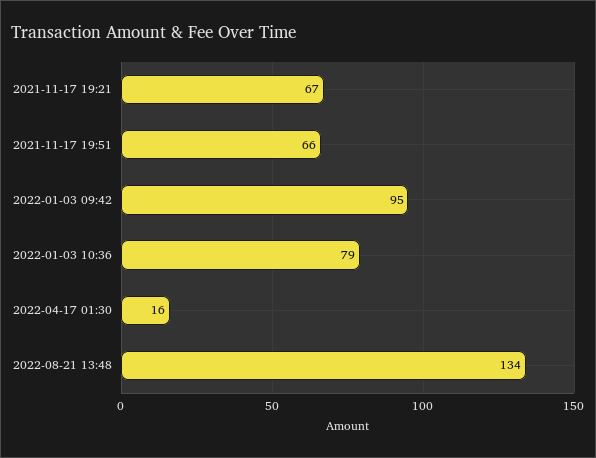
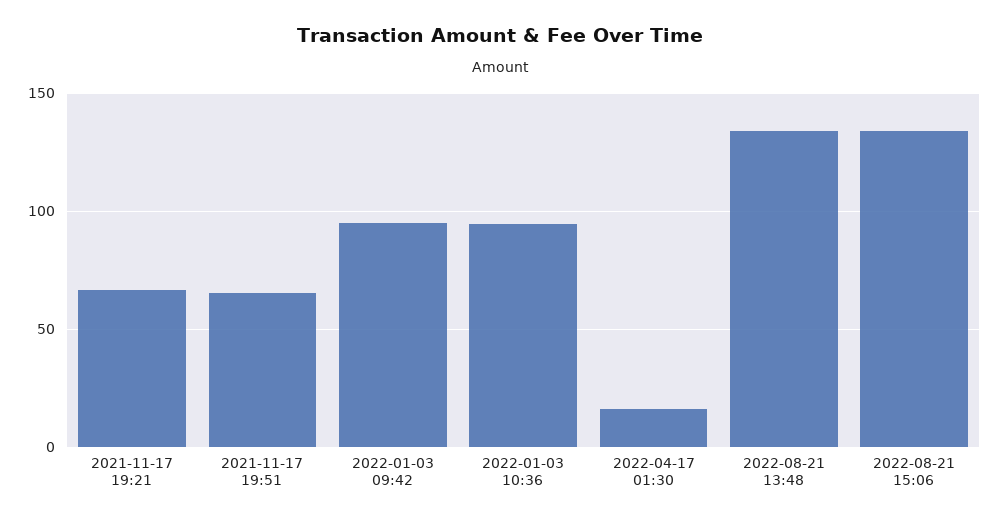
2022-01-03 10:36: 79 -> 95
2022-08-21 15:06: none -> 135

